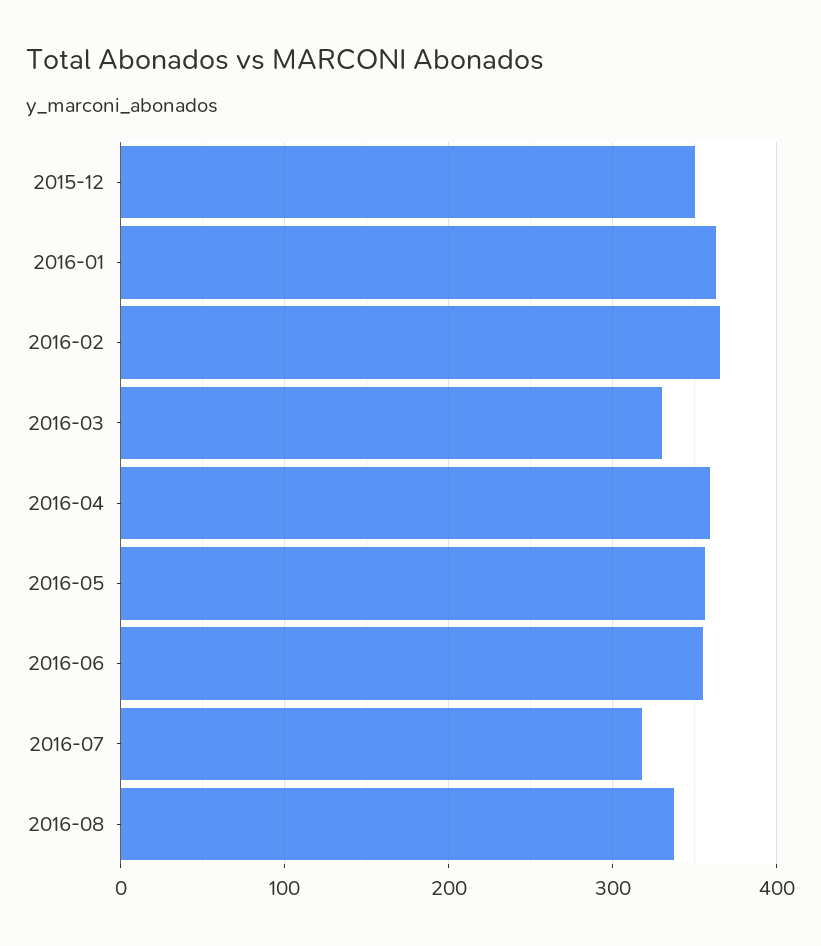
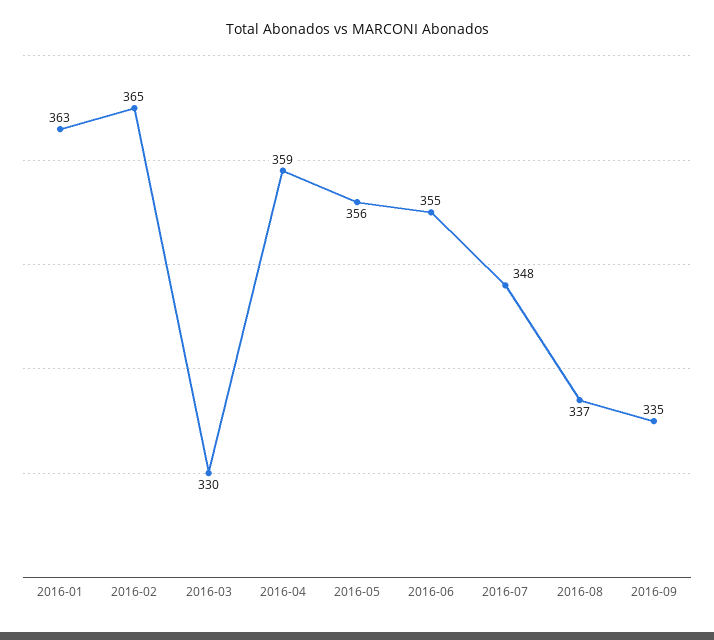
2015-12: 350 -> none
2016-07: 320 -> 348
2016-09: none -> 335

